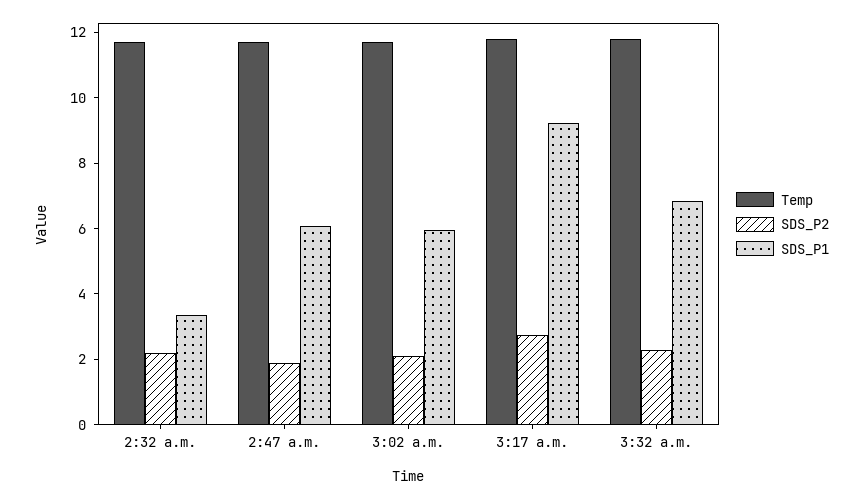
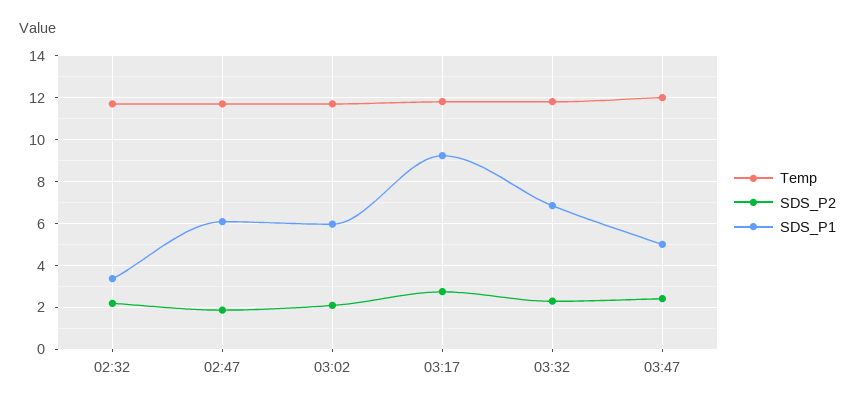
Temp, 03:47: none -> 12
SDS_P2, 03:47: none -> 2.5
SDS_P1, 03:47: none -> 5

